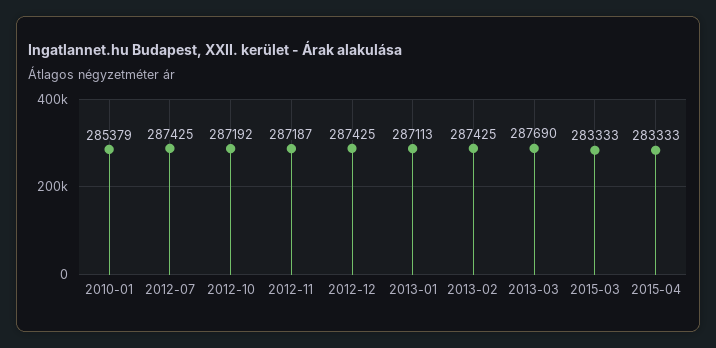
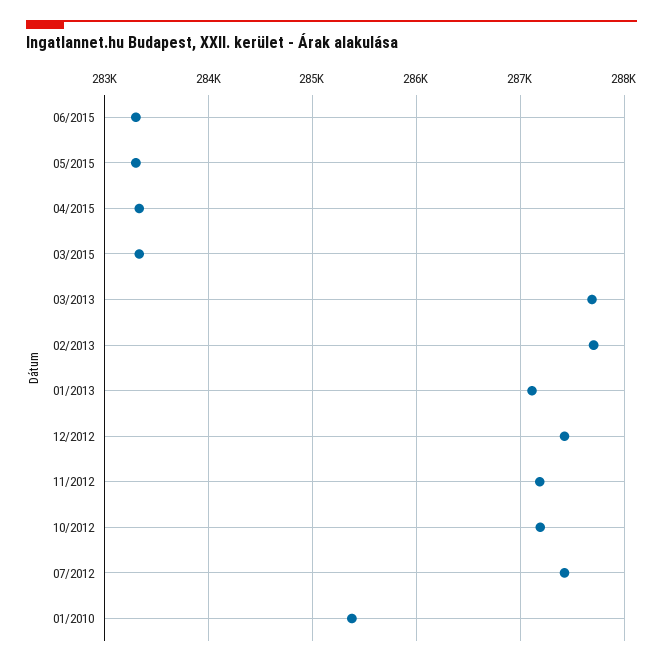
2013-02: 287425 -> 287700
06/2015: none -> 283300
05/2015: none -> 283300

